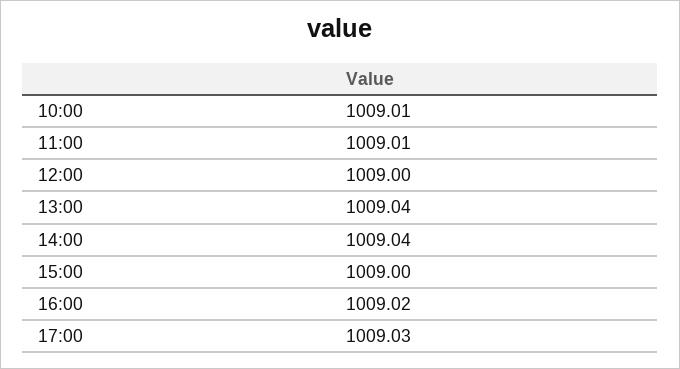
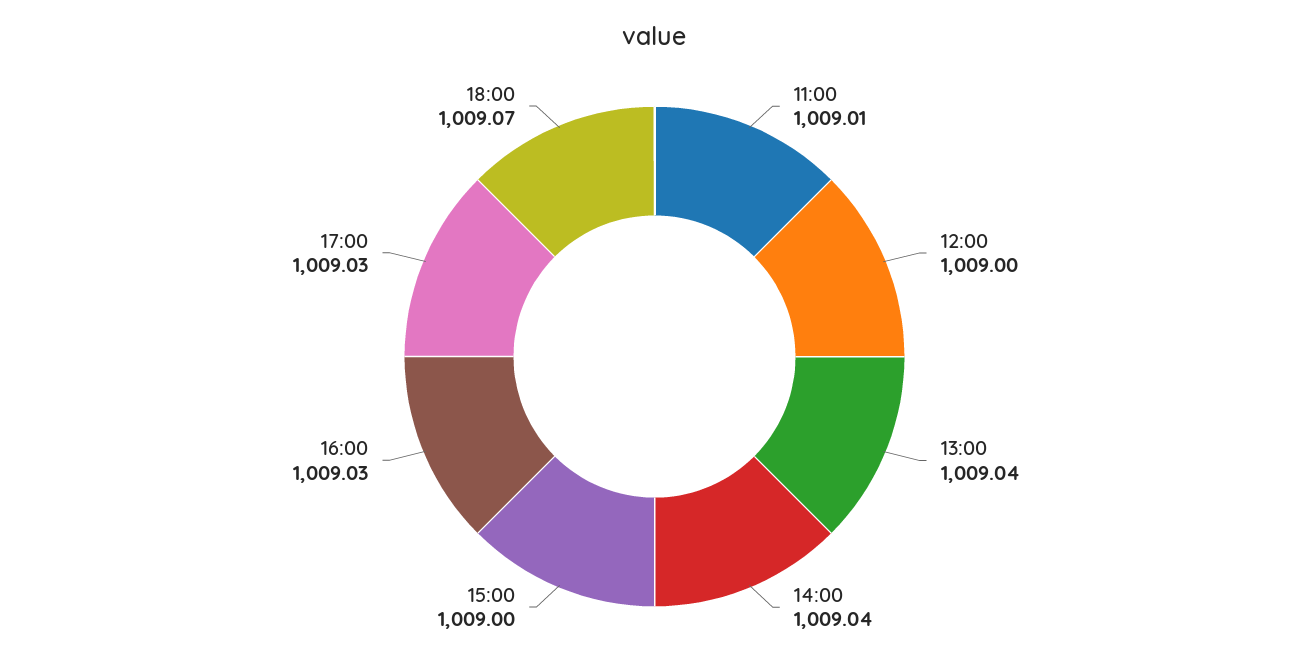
10:00: 1009.01 -> none
16:00: 1009.02 -> 1009.03
18:00: none -> 1009.07

